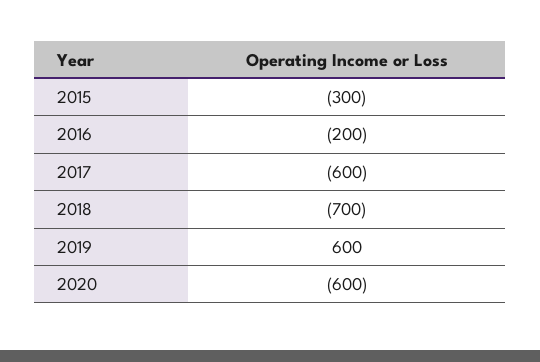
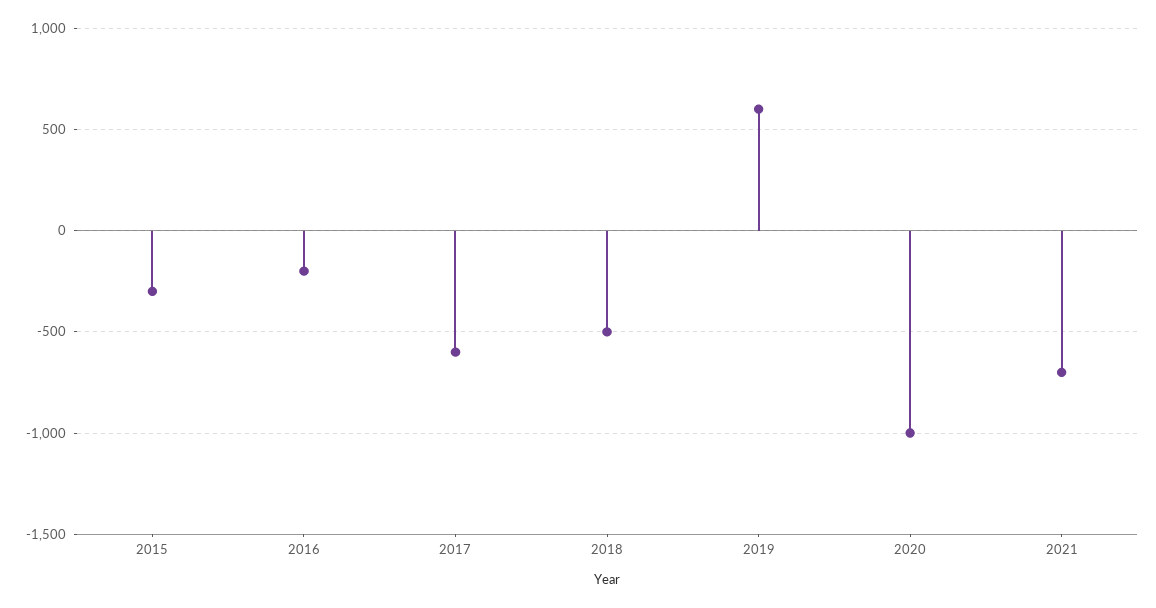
2018: -700 -> -500
2020: -600 -> -1000
2021: none -> -700

